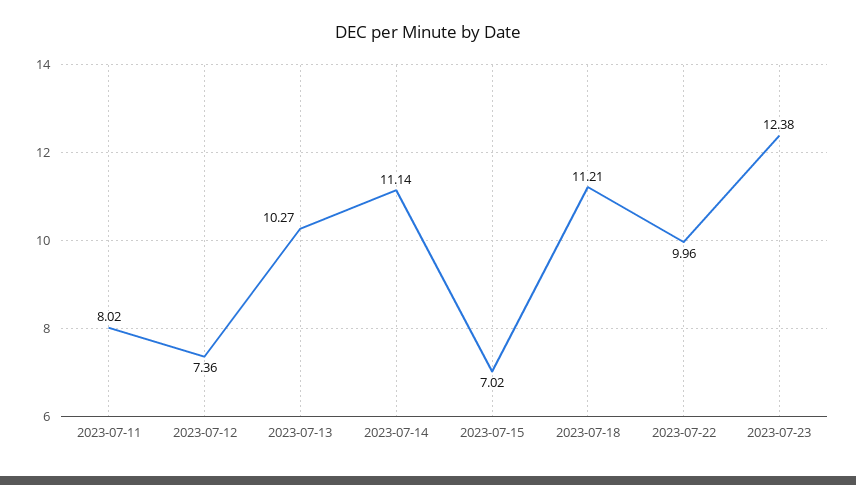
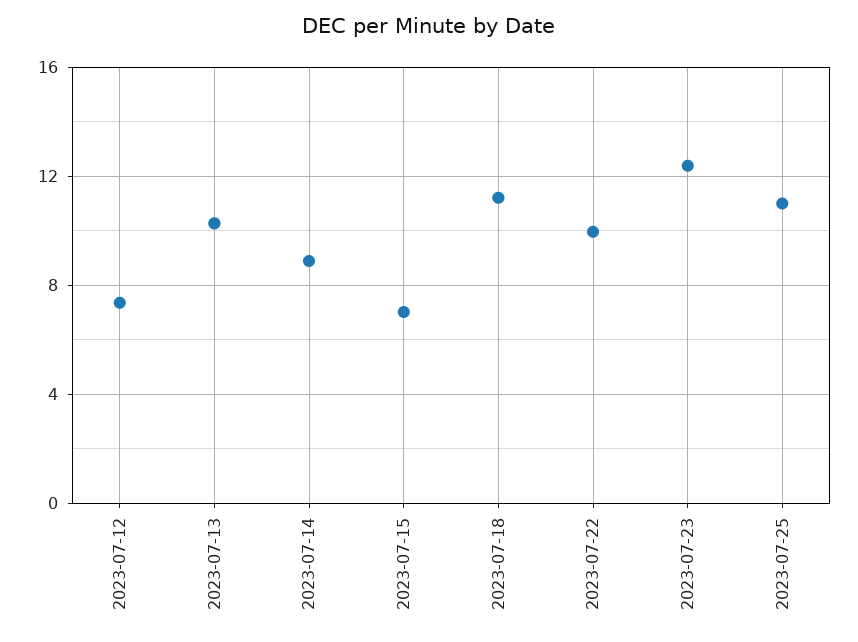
2023-07-11: 8.02 -> none
2023-07-14: 11.14 -> 9
2023-07-25: none -> 11

